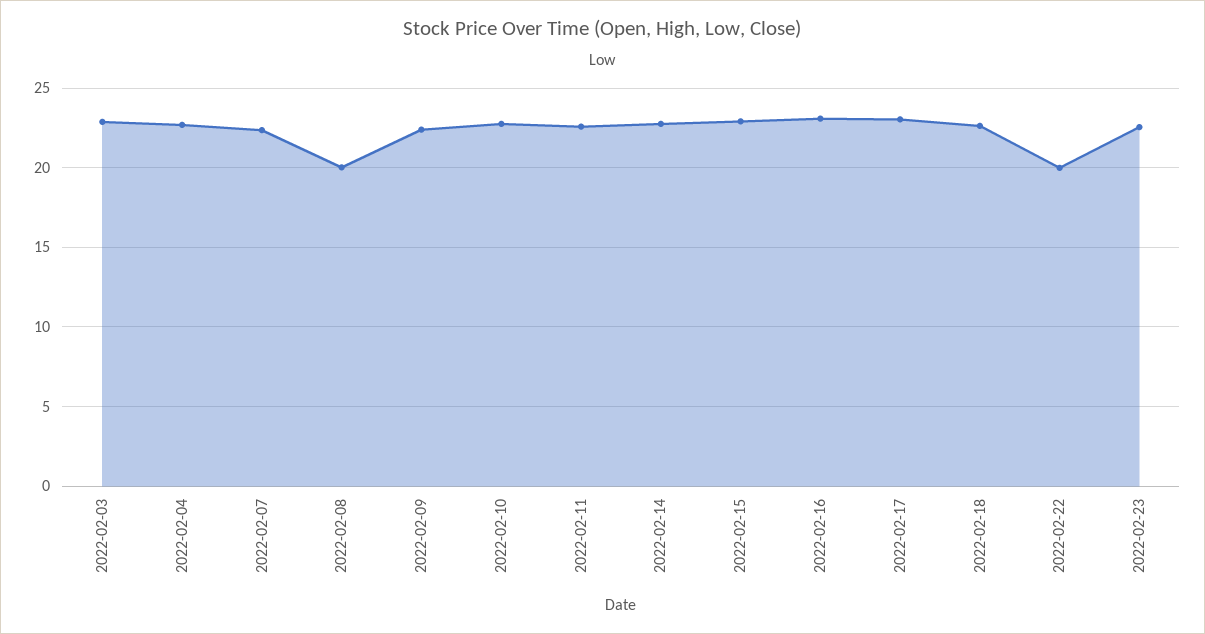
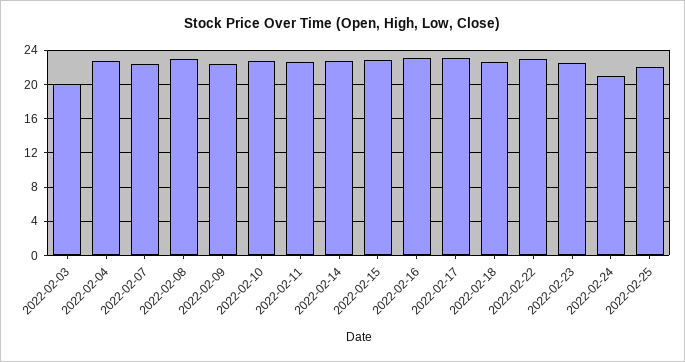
2022-02-03: 23 -> 20
2022-02-08: 20 -> 23
2022-02-22: 20 -> 23
2022-02-24: none -> 21
2022-02-25: none -> 22

